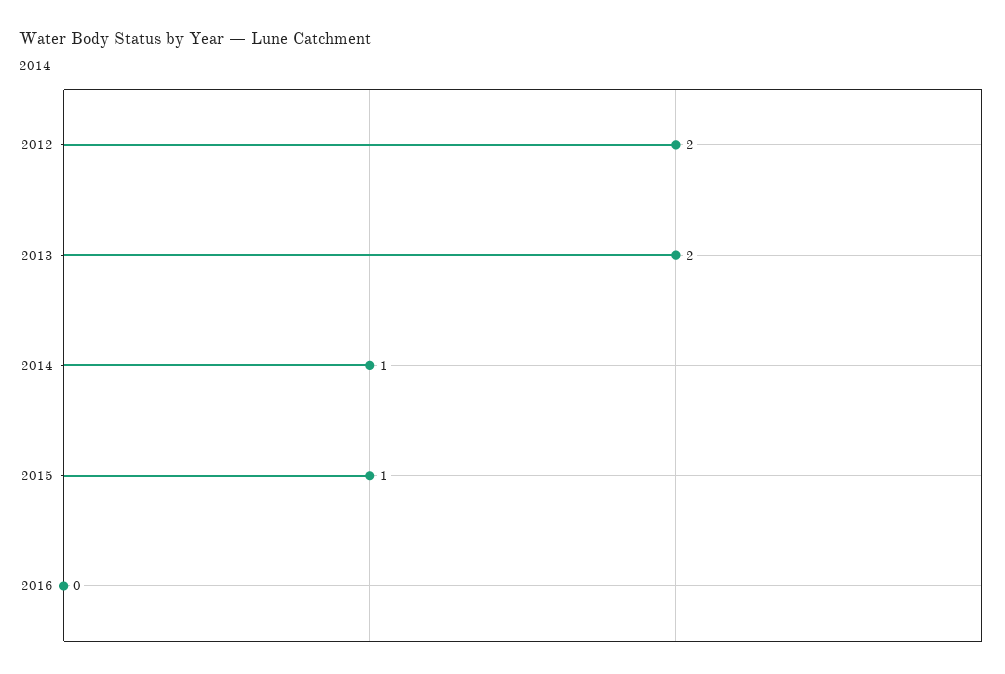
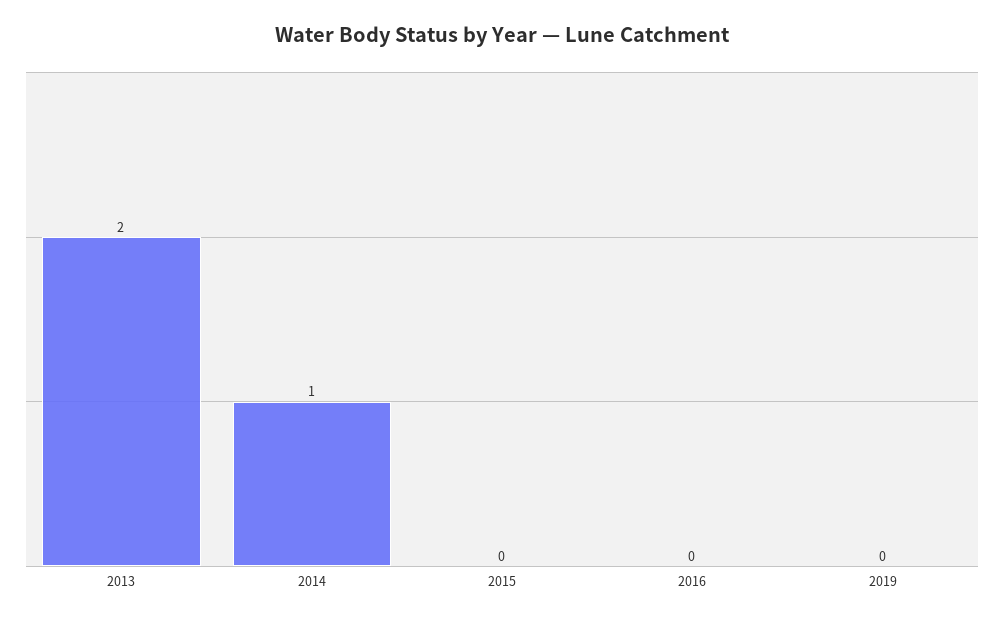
2012: 2 -> none
2015: 1 -> 0
2019: none -> 0

